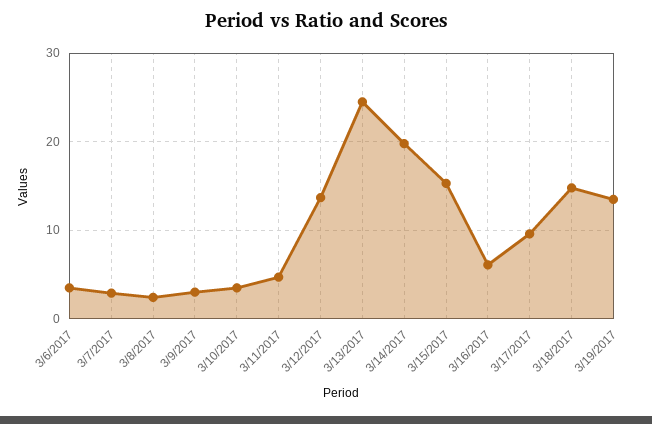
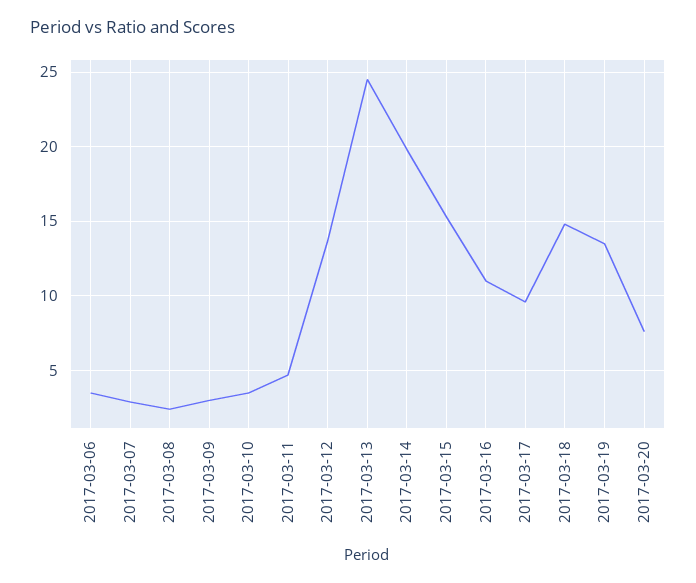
3/16/2017: 6 -> 11
2017-03-20: none -> 7.5

